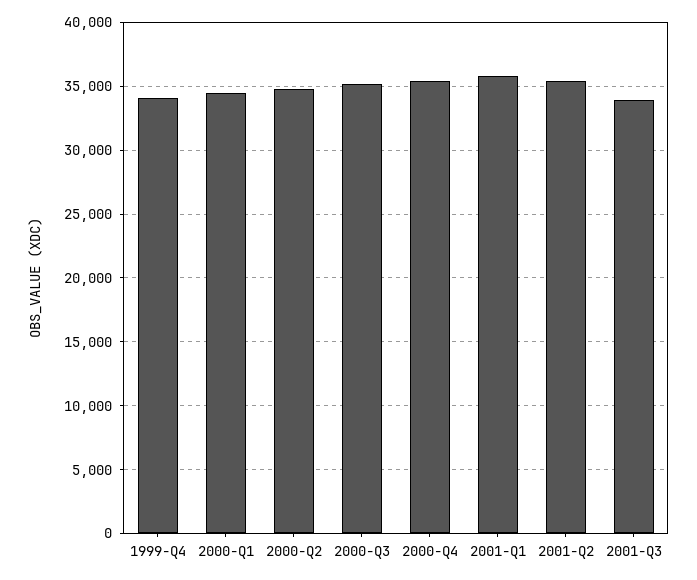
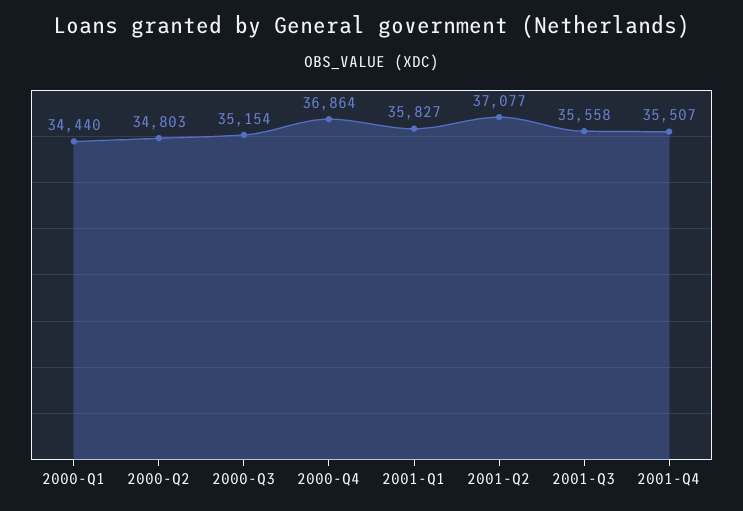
1999-Q4: 34000 -> none
2000-Q4: 35500 -> 36864
2001-Q2: 35500 -> 37077
2001-Q3: 34000 -> 35558
2001-Q4: none -> 35507

